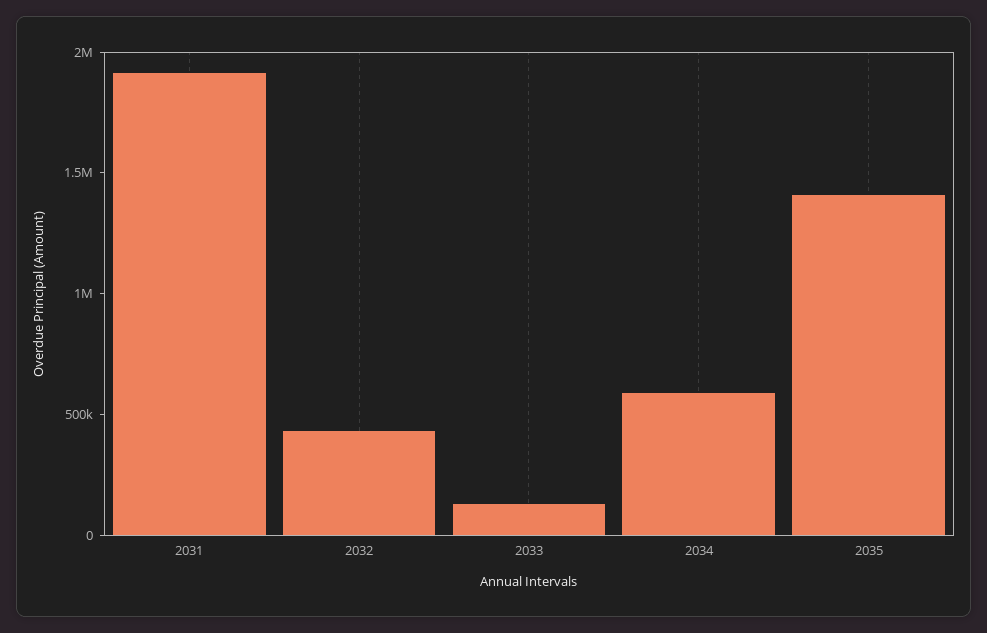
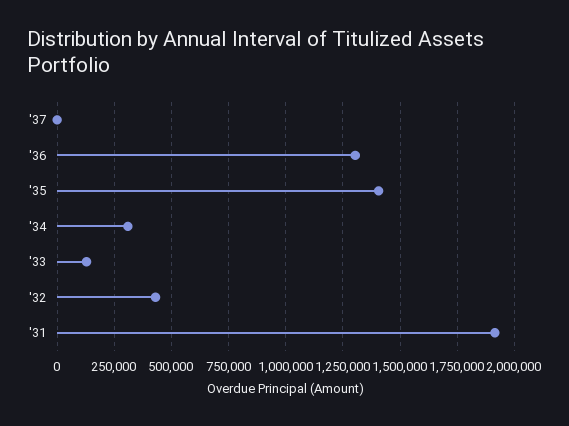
2034: 600000 -> 300000
'37: none -> 0
'36: none -> 1300000

